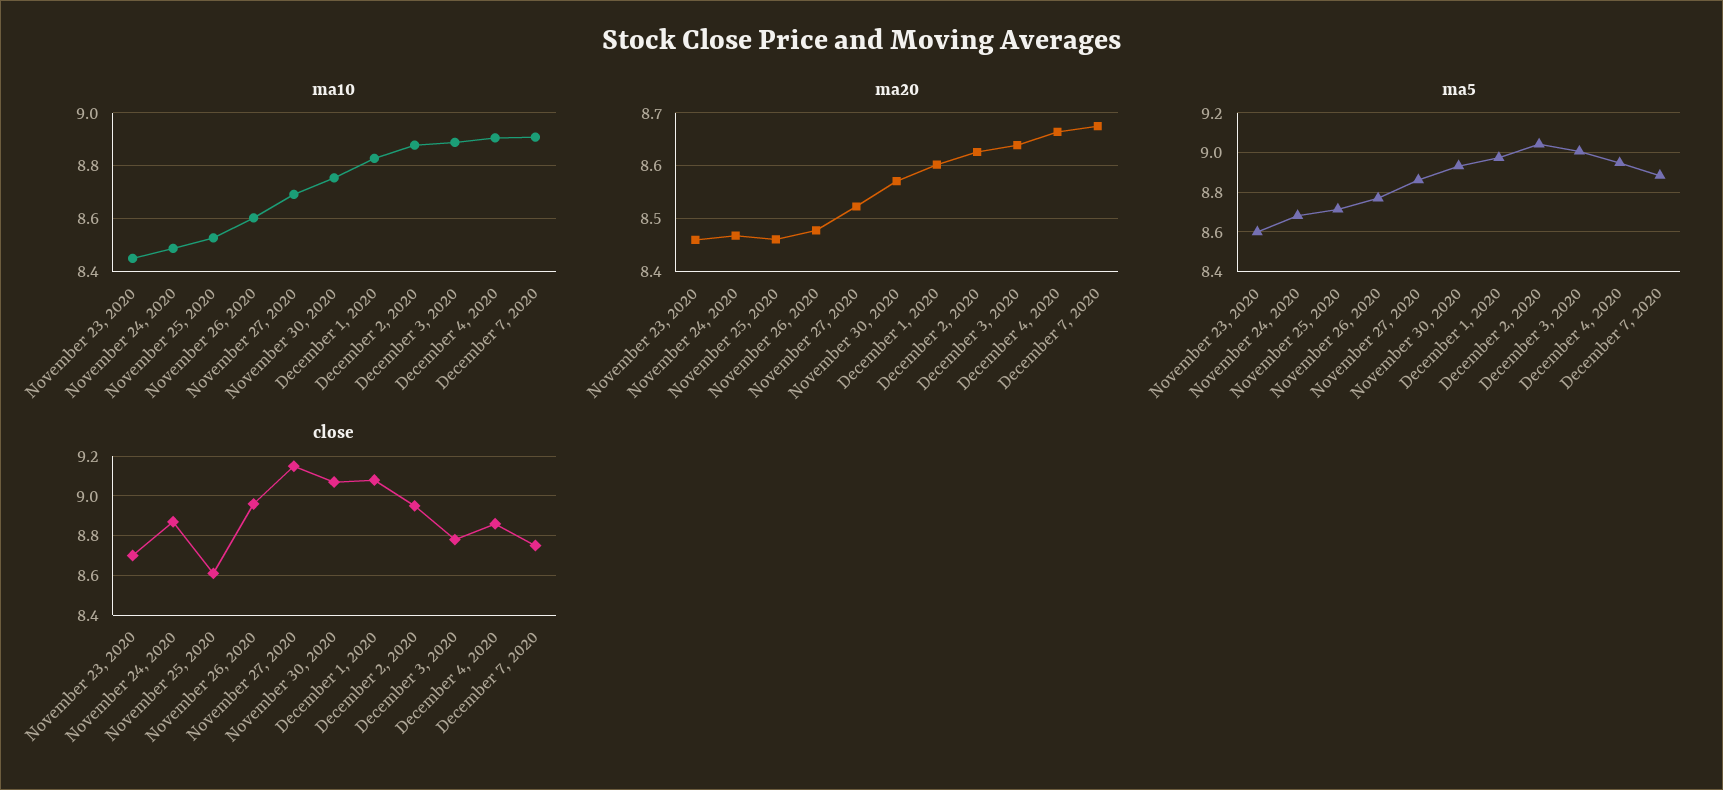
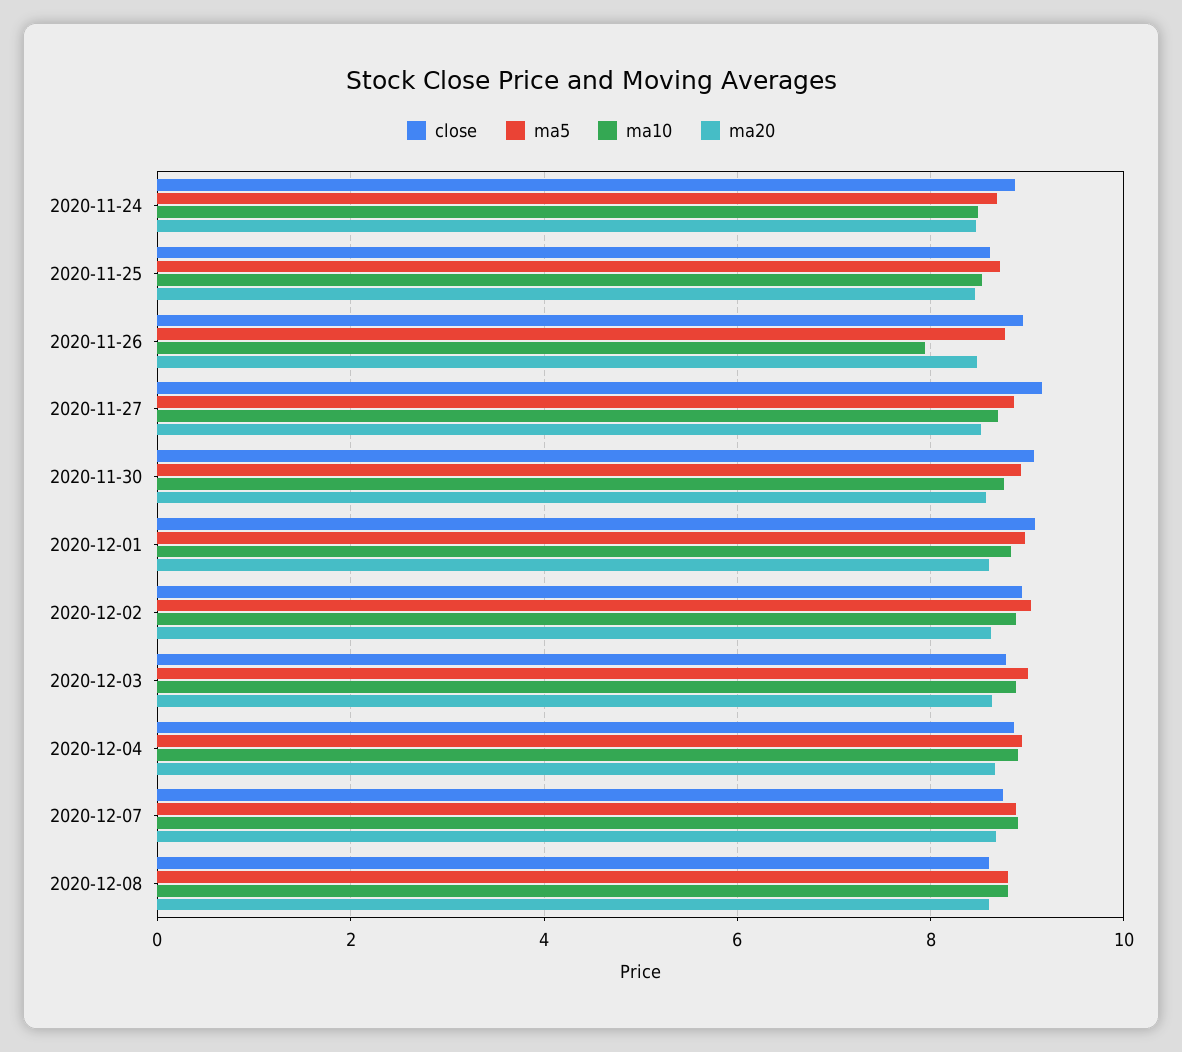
ma10, November 23, 2020: 8.45 -> none
ma10, November 26, 2020: 8.6 -> 8
ma20, November 23, 2020: 8.46 -> none
ma5, November 23, 2020: 8.6 -> none
close, November 23, 2020: 8.7 -> none
close, 2020-12-08: none -> 8.6
ma5, 2020-12-08: none -> 8.8
ma10, 2020-12-08: none -> 8.8
ma20, 2020-12-08: none -> 8.6

